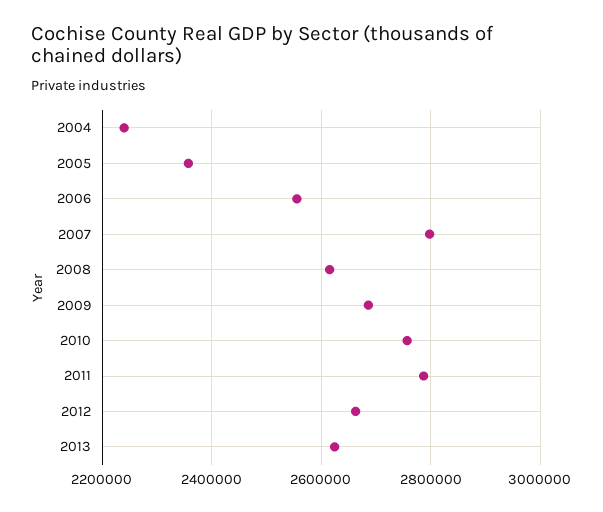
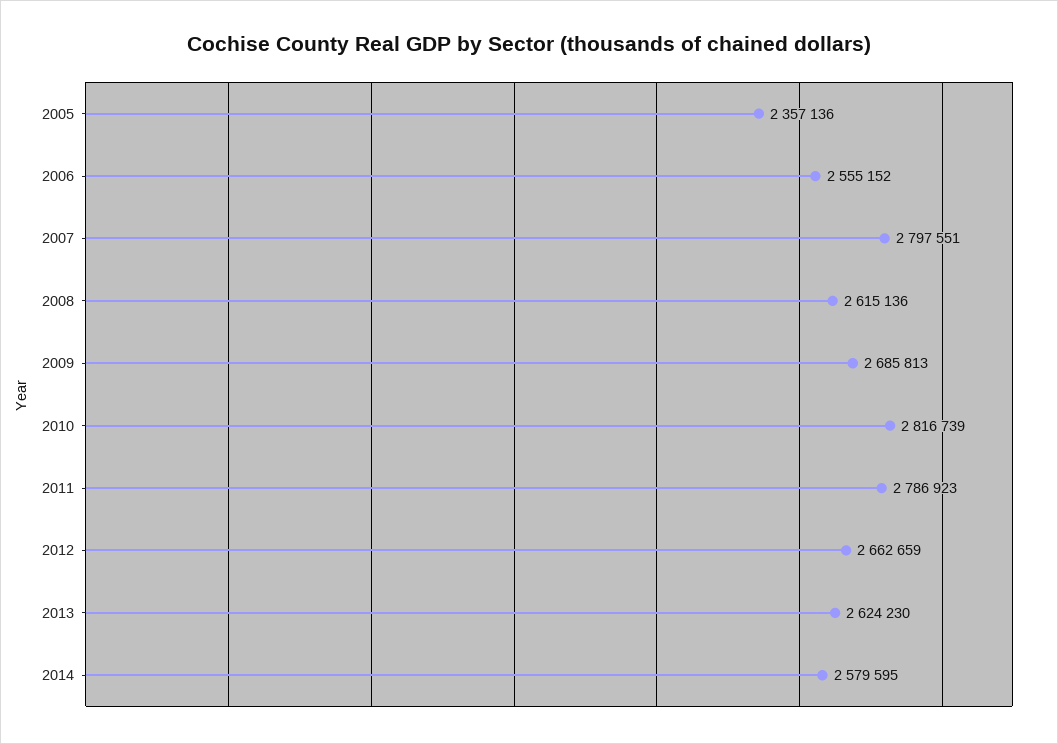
2004: 2240000 -> none
2010: 2760000 -> 2816739
2014: none -> 2579595

